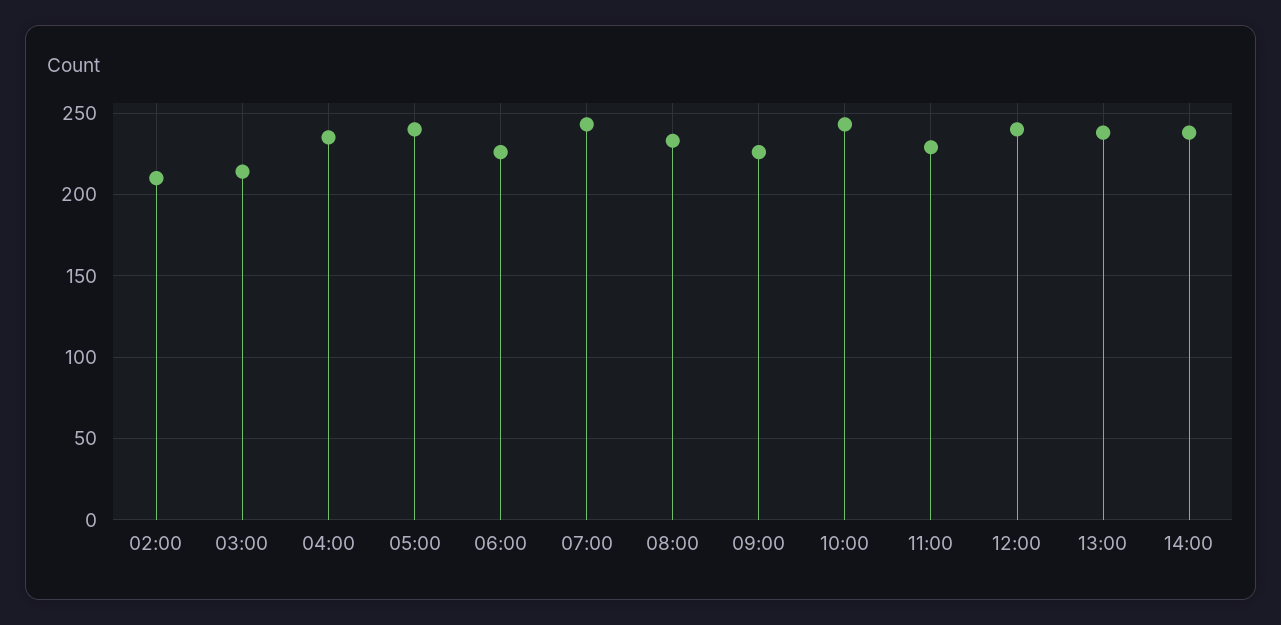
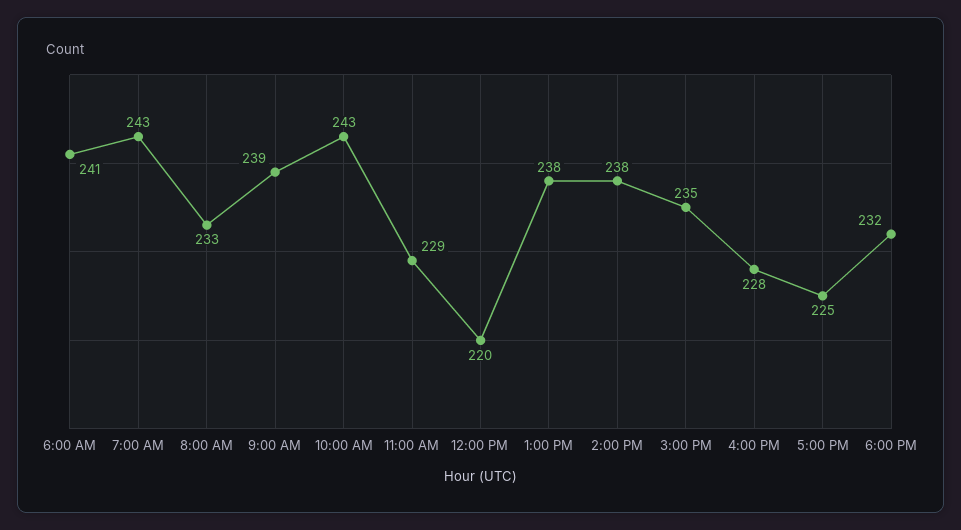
02:00: 210 -> none
03:00: 215 -> none
04:00: 235 -> none
05:00: 240 -> none
06:00: 225 -> 241
09:00: 225 -> 239
12:00: 240 -> 220
3:00 PM: none -> 235
4:00 PM: none -> 228
5:00 PM: none -> 225
6:00 PM: none -> 232

